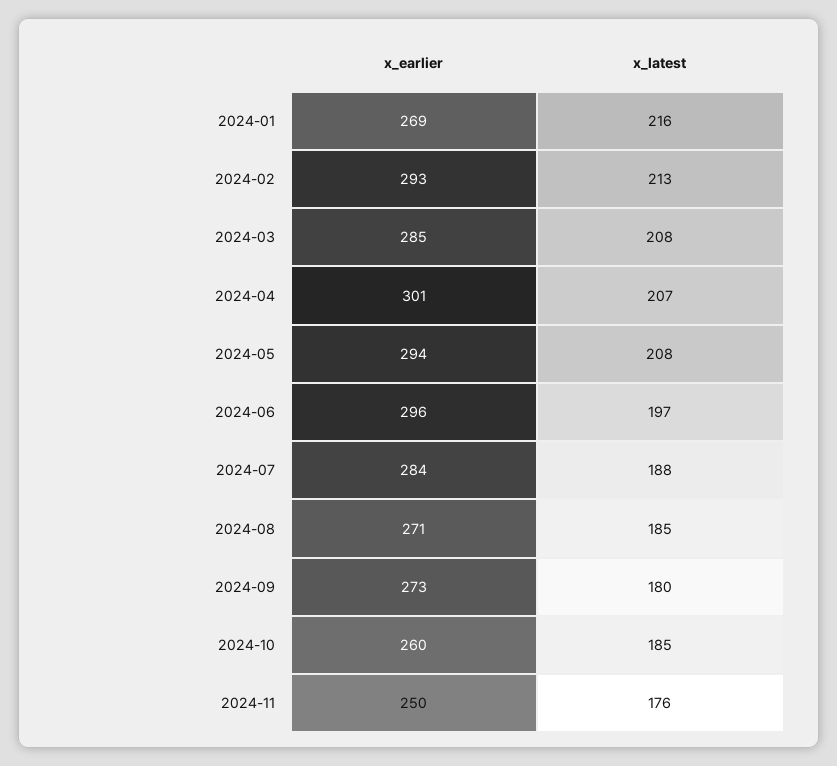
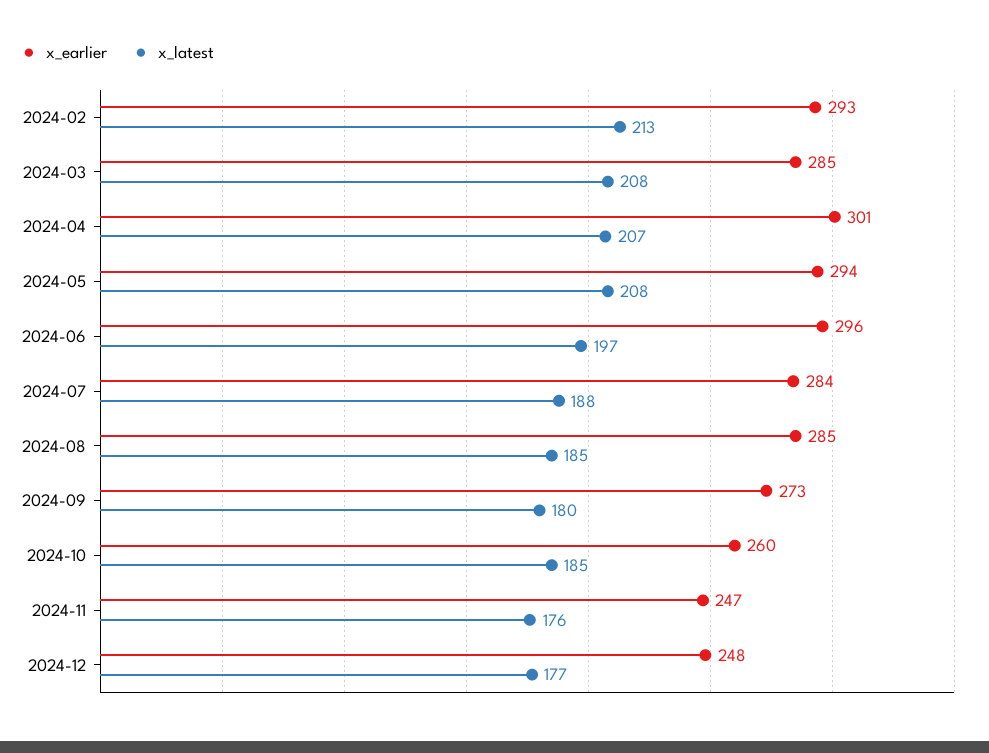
x_earlier, 2024-01: 269 -> none
x_latest, 2024-01: 216 -> none
x_earlier, 2024-08: 271 -> 285
x_earlier, 2024-11: 250 -> 247
x_earlier, 2024-12: none -> 248
x_latest, 2024-12: none -> 177

